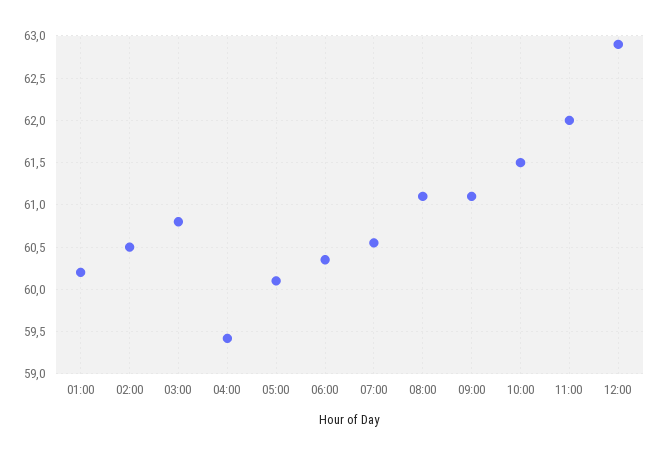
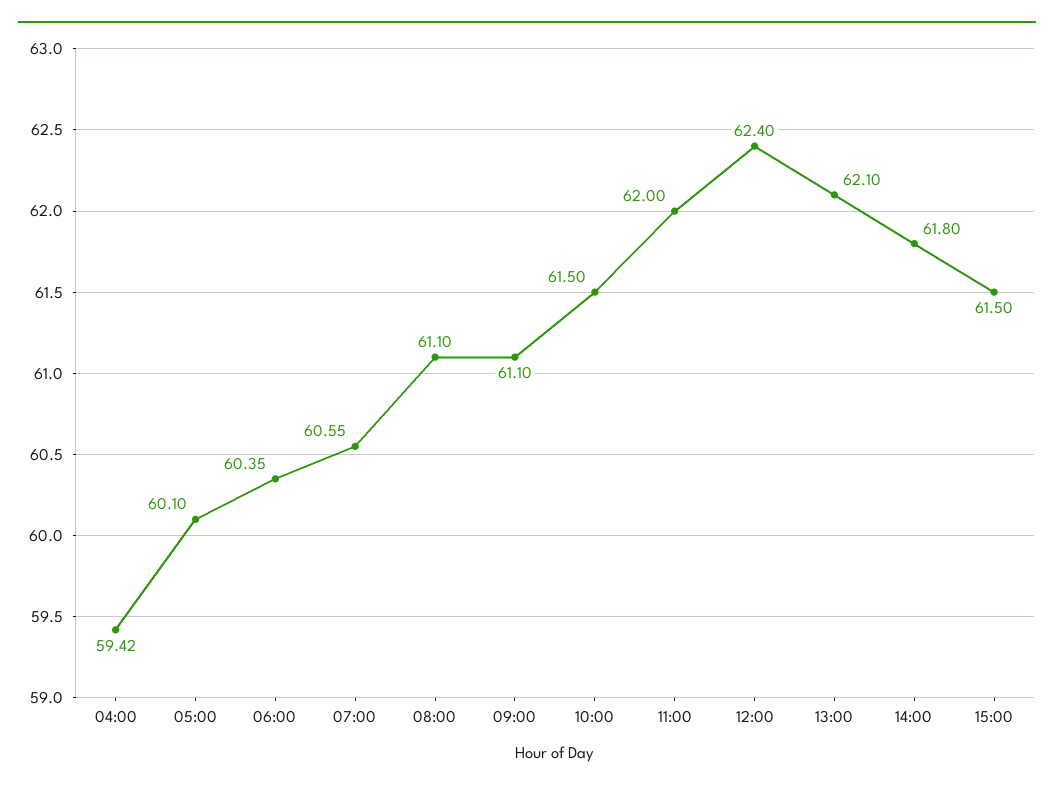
01:00: 60.2 -> none
02:00: 60.5 -> none
03:00: 60.8 -> none
12:00: 62.9 -> 62.4
13:00: none -> 62.1
14:00: none -> 61.8
15:00: none -> 61.5

